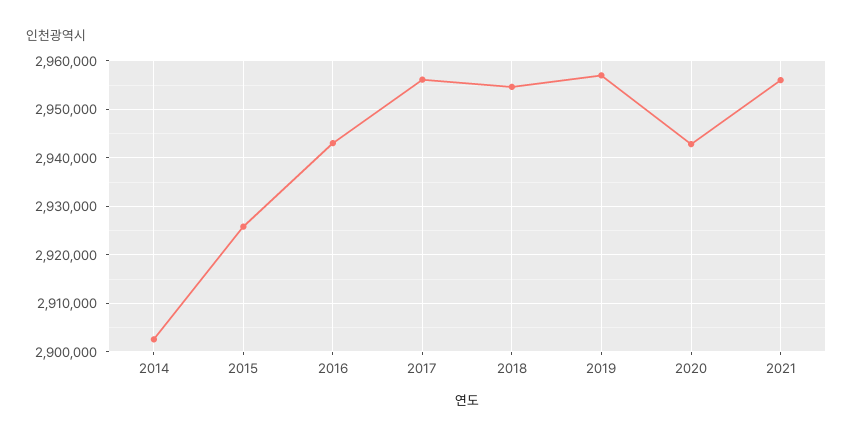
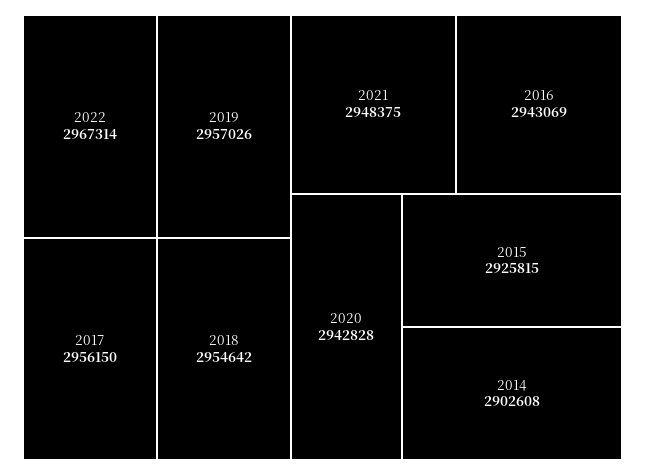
2021: 2956000 -> 2948375
2022: none -> 2967314

